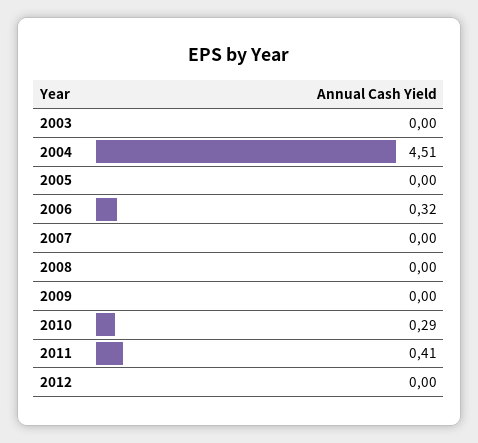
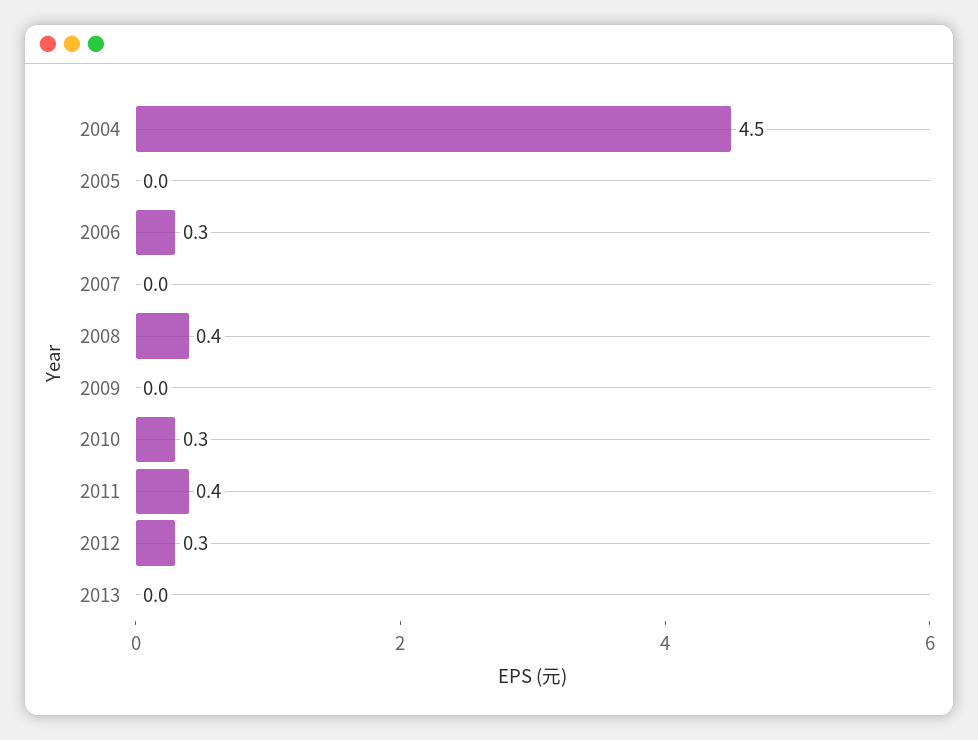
2003: 0 -> none
2008: 0 -> 0.4
2012: 0 -> 0.3
2013: none -> 0

